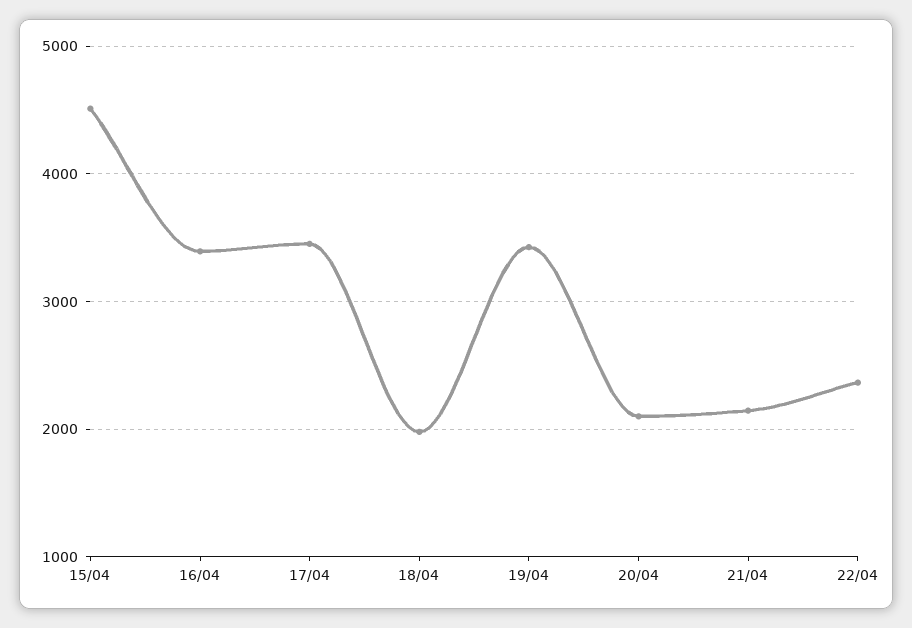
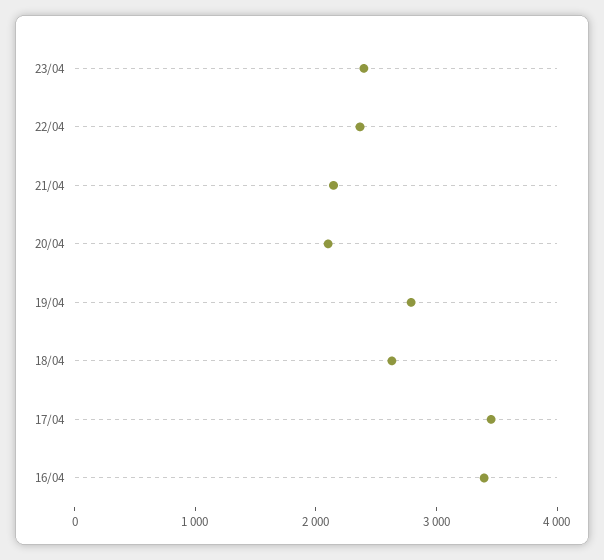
15/04: 4500 -> none
18/04: 2000 -> 2600
19/04: 3400 -> 2800
23/04: none -> 2400

